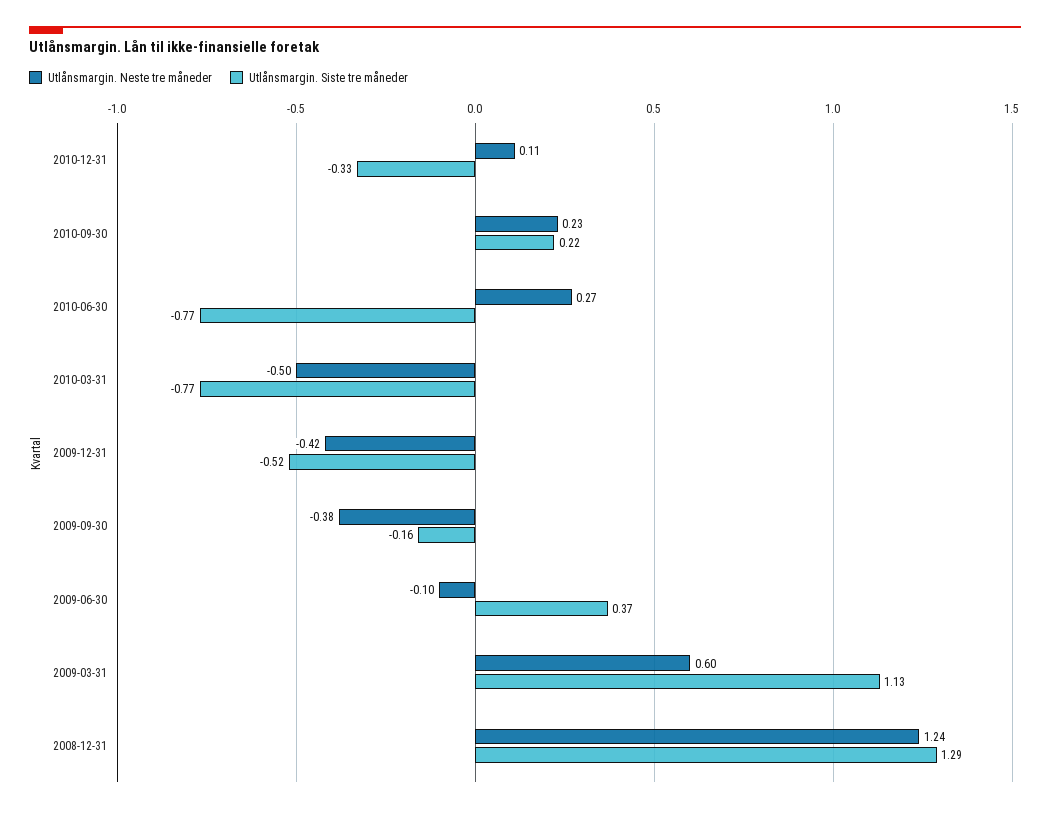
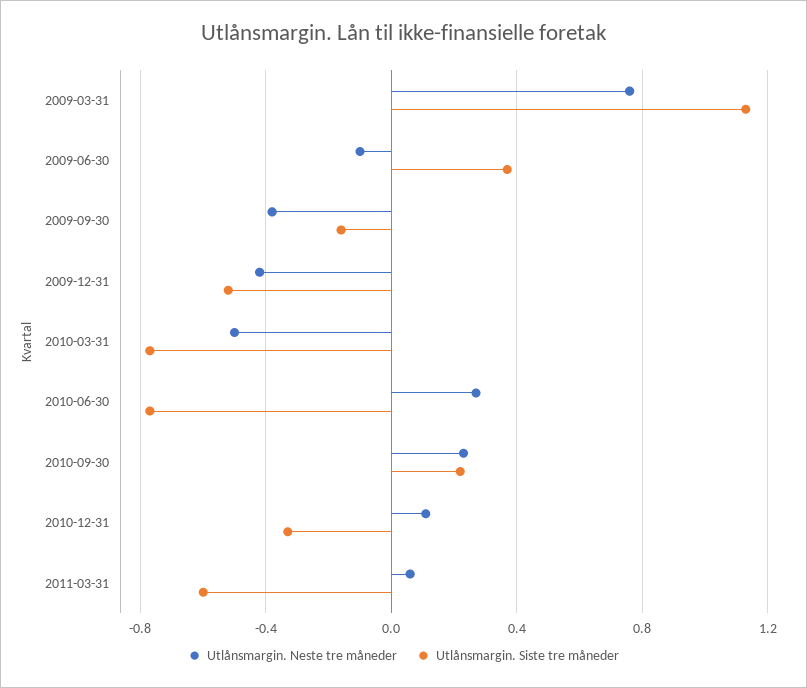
Utlånsmargin. Neste tre måneder, 2009-03-31: 0.6 -> 0.75
Utlånsmargin. Neste tre måneder, 2008-12-31: 1.24 -> none
Utlånsmargin. Siste tre måneder, 2008-12-31: 1.29 -> none
Utlånsmargin. Neste tre måneder, 2011-03-31: none -> 0.05
Utlånsmargin. Siste tre måneder, 2011-03-31: none -> -0.6

